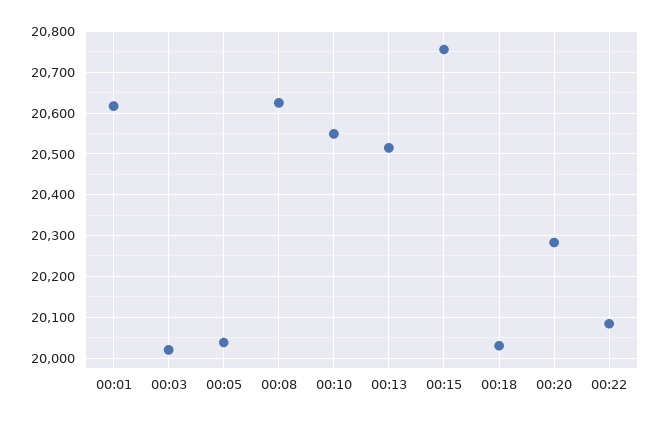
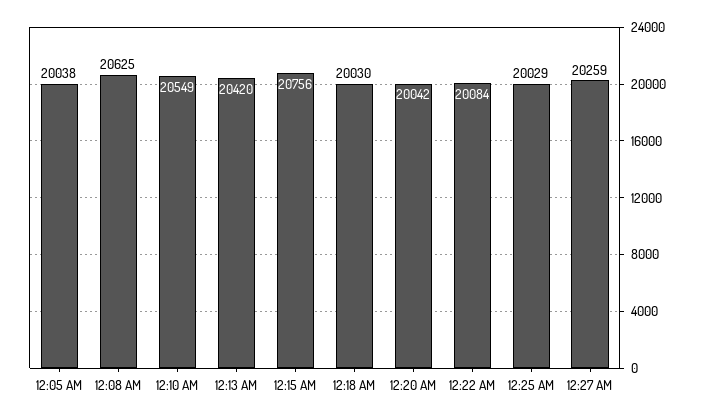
00:01: 20620 -> none
00:03: 20020 -> none
00:13: 20520 -> 20420
00:20: 20280 -> 20042
12:25 AM: none -> 20029
12:27 AM: none -> 20259

